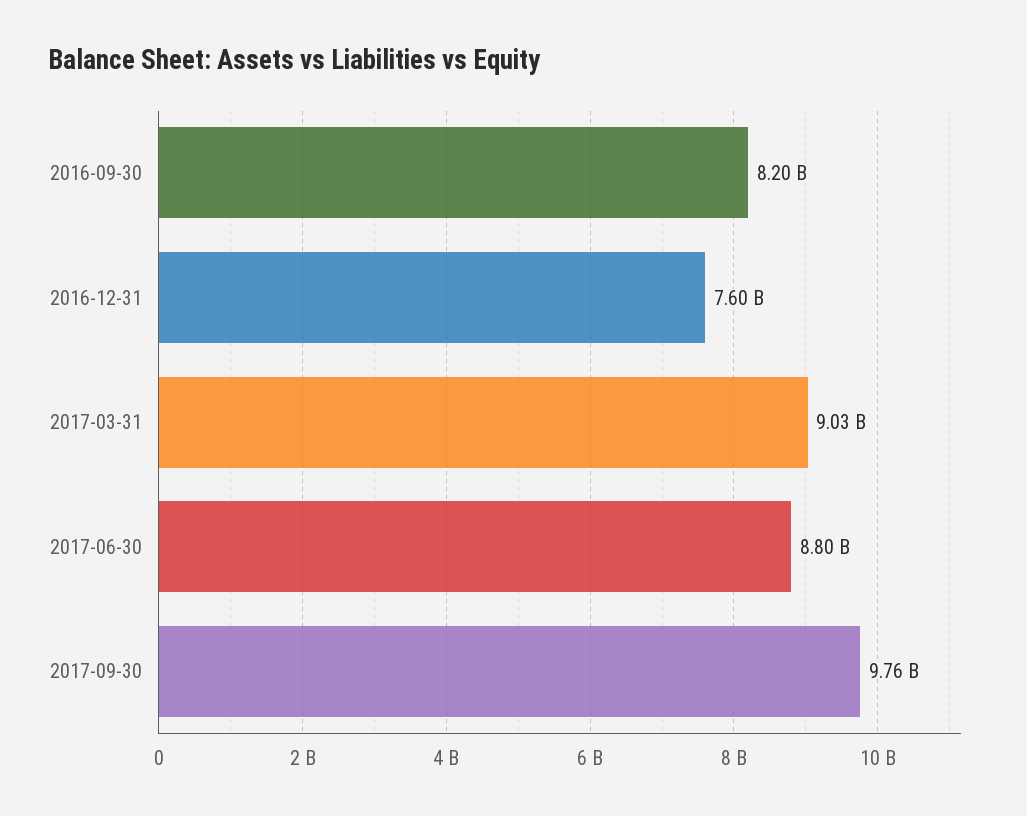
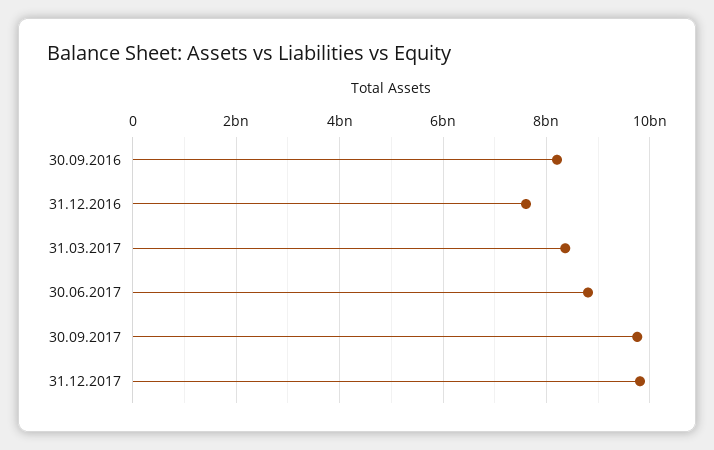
2017-03-31: 9030000000 -> 8400000000
31.12.2017: none -> 9800000000

